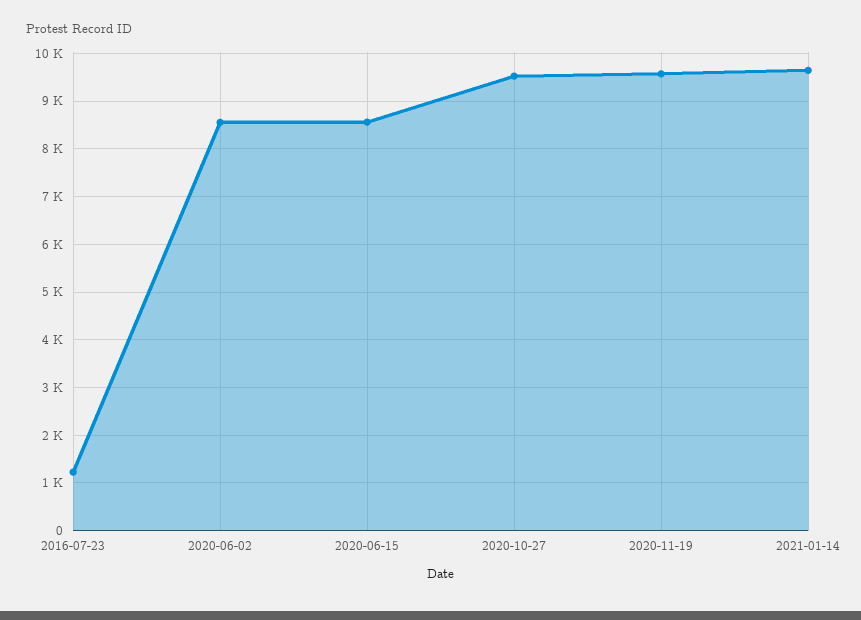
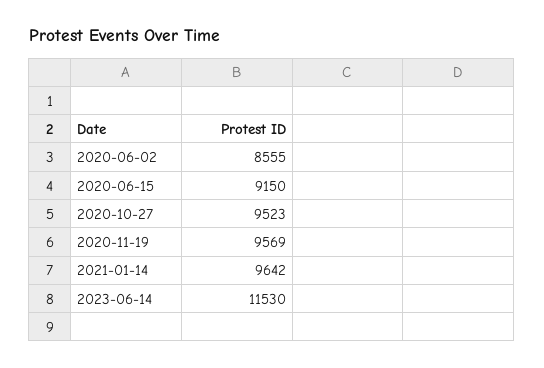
2016-07-23: 1200 -> none
2020-06-15: 8600 -> 9150
2023-06-14: none -> 11530

